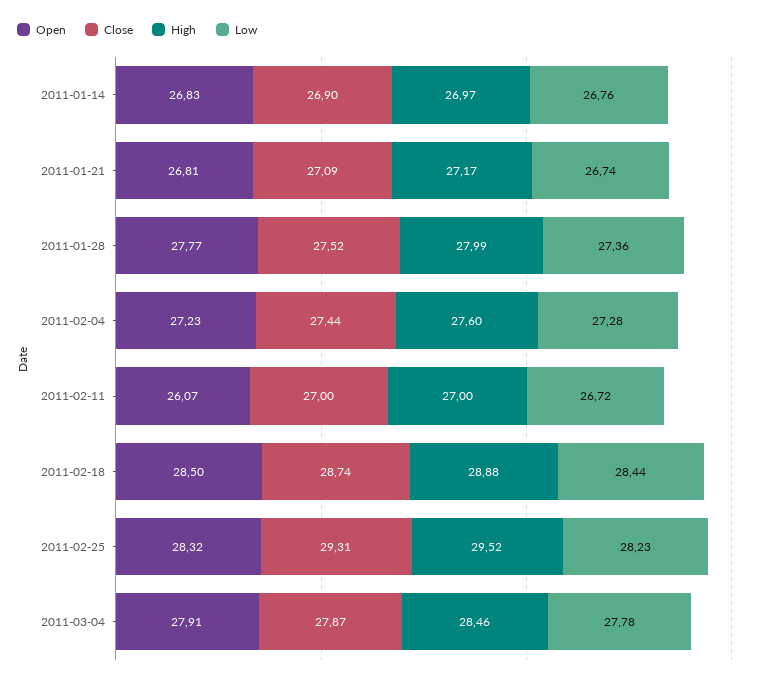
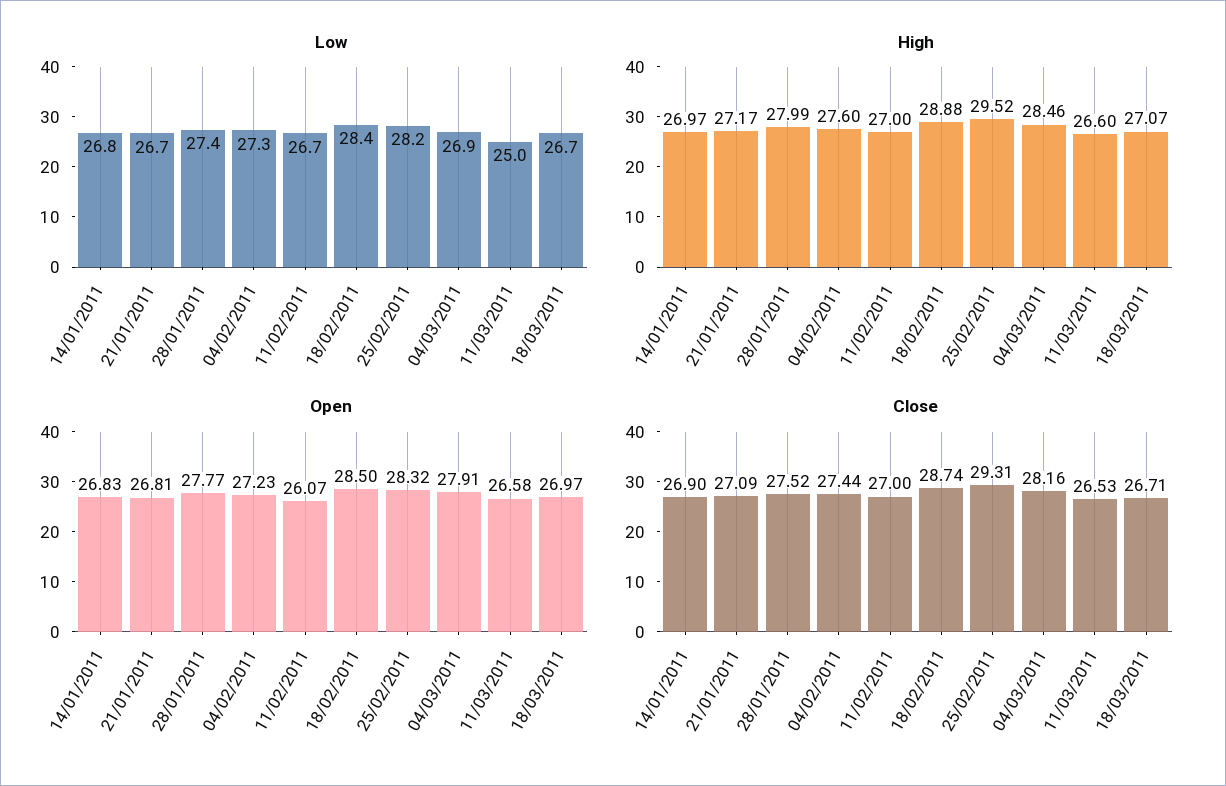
Close, 2011-03-04: 27.87 -> 28.16
Low, 2011-03-04: 27.78 -> 26.9
Low, 11/03/2011: none -> 25
Low, 18/03/2011: none -> 26.7
High, 11/03/2011: none -> 26.6
High, 18/03/2011: none -> 27.07
Open, 11/03/2011: none -> 26.58
Open, 18/03/2011: none -> 26.97
Close, 11/03/2011: none -> 26.53
Close, 18/03/2011: none -> 26.71

